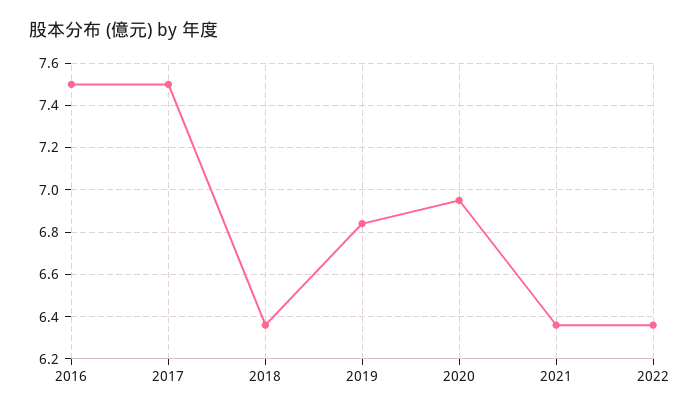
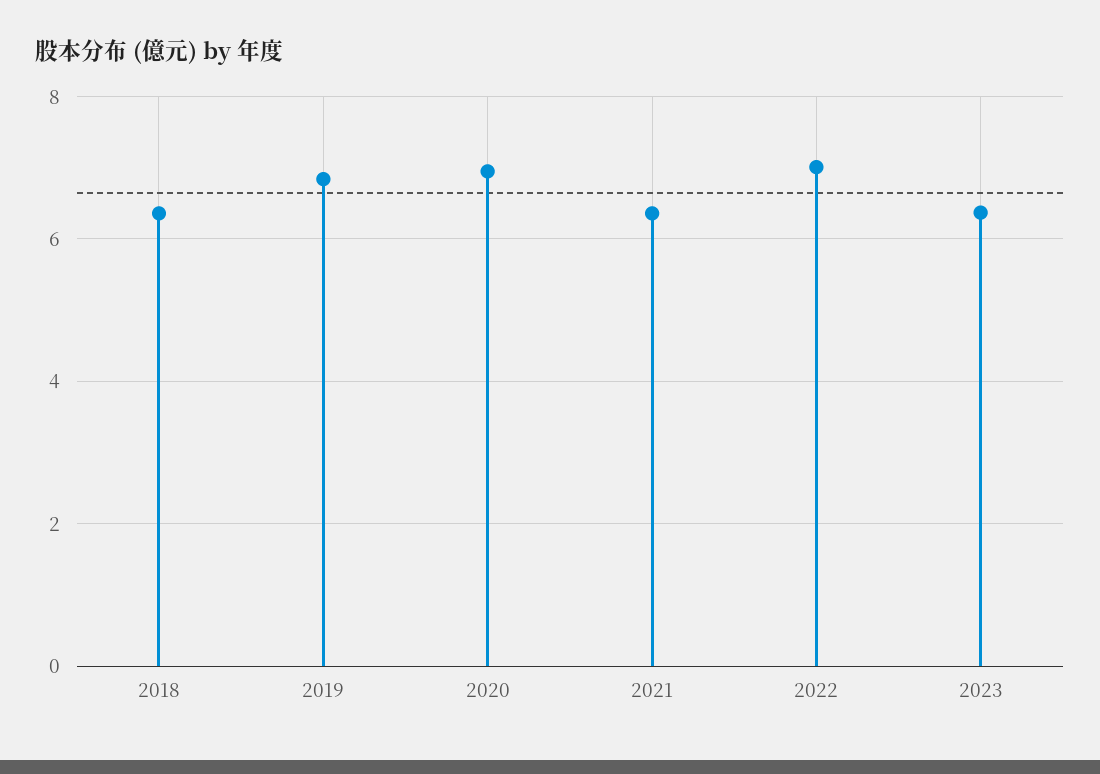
2016: 7.5 -> none
2017: 7.5 -> none
2022: 6.35 -> 7
2023: none -> 6.4

